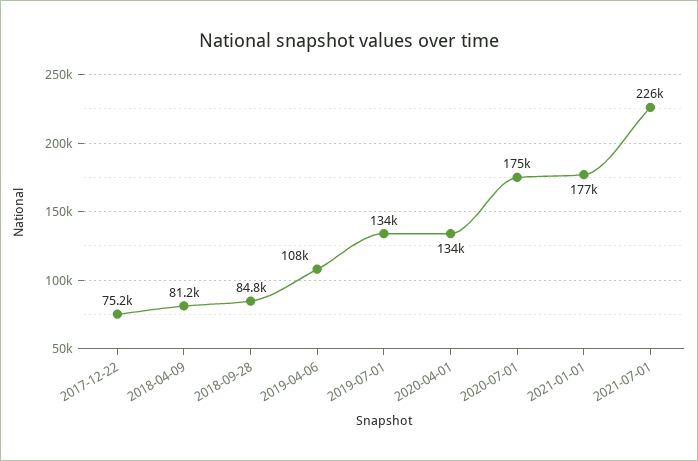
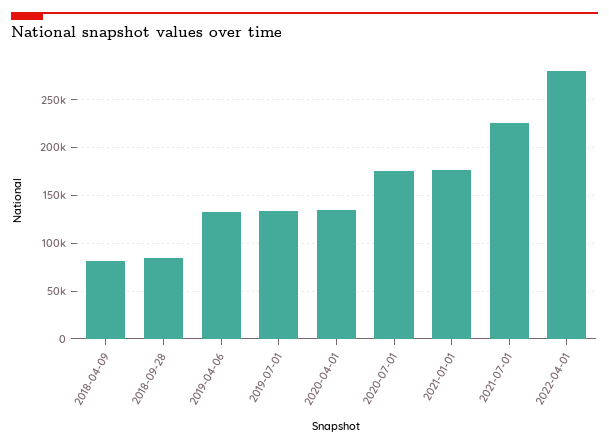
2017-12-22: 75200 -> none
2019-04-06: 108000 -> 130000
2022-04-01: none -> 280000

